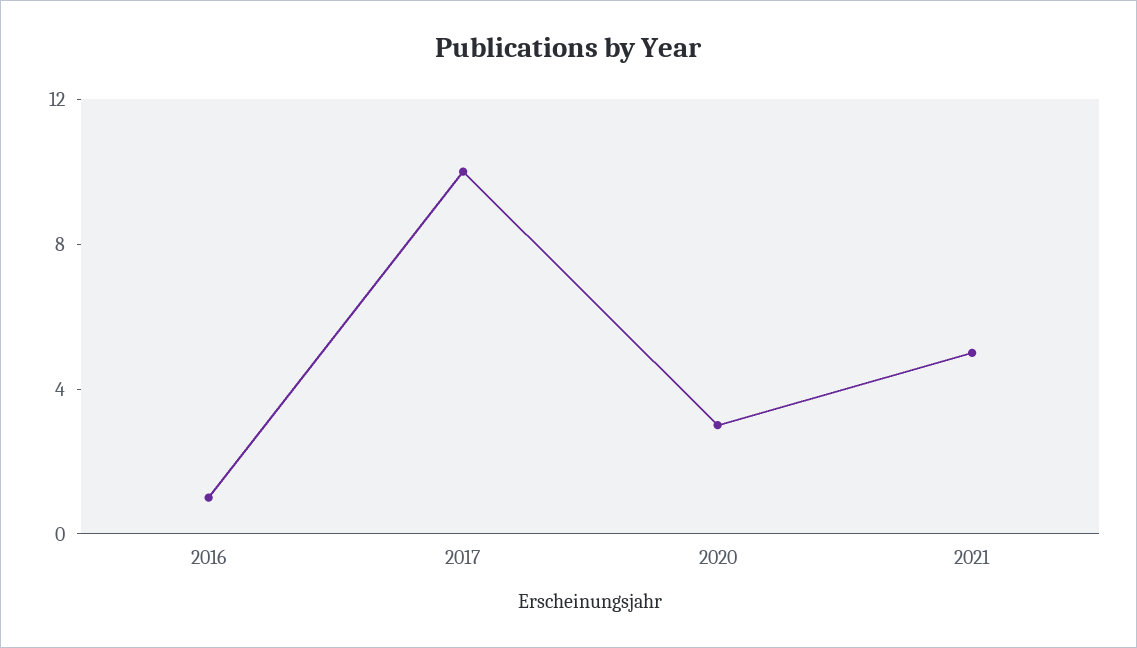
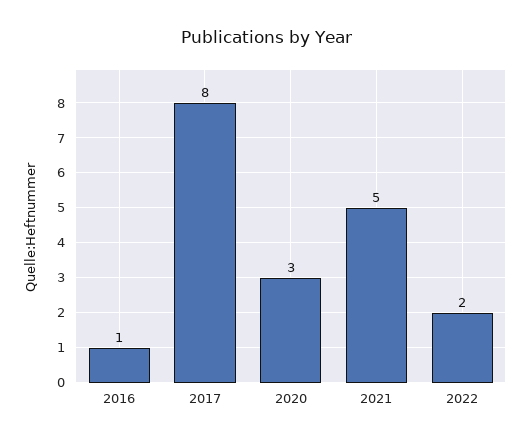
2017: 10 -> 8
2022: none -> 2

